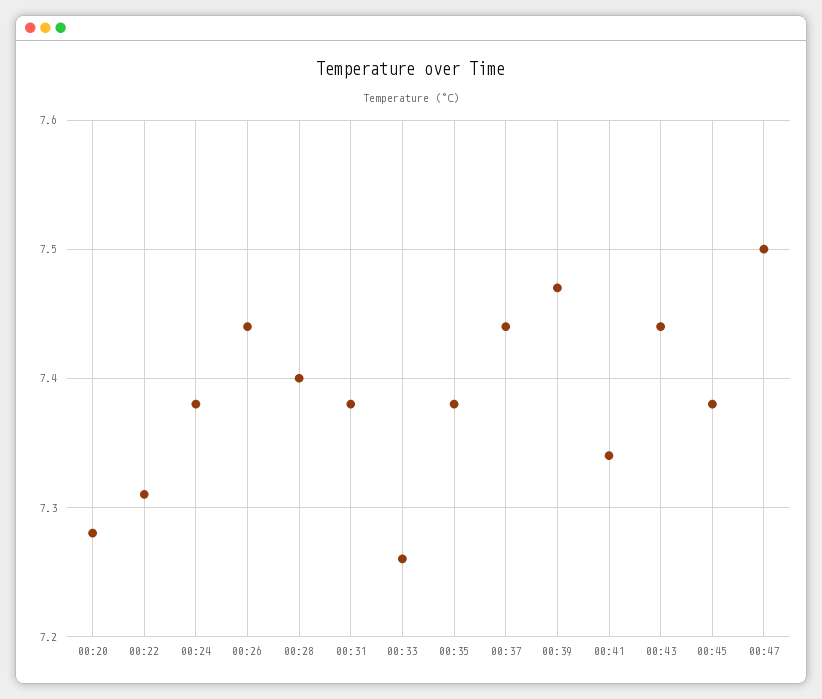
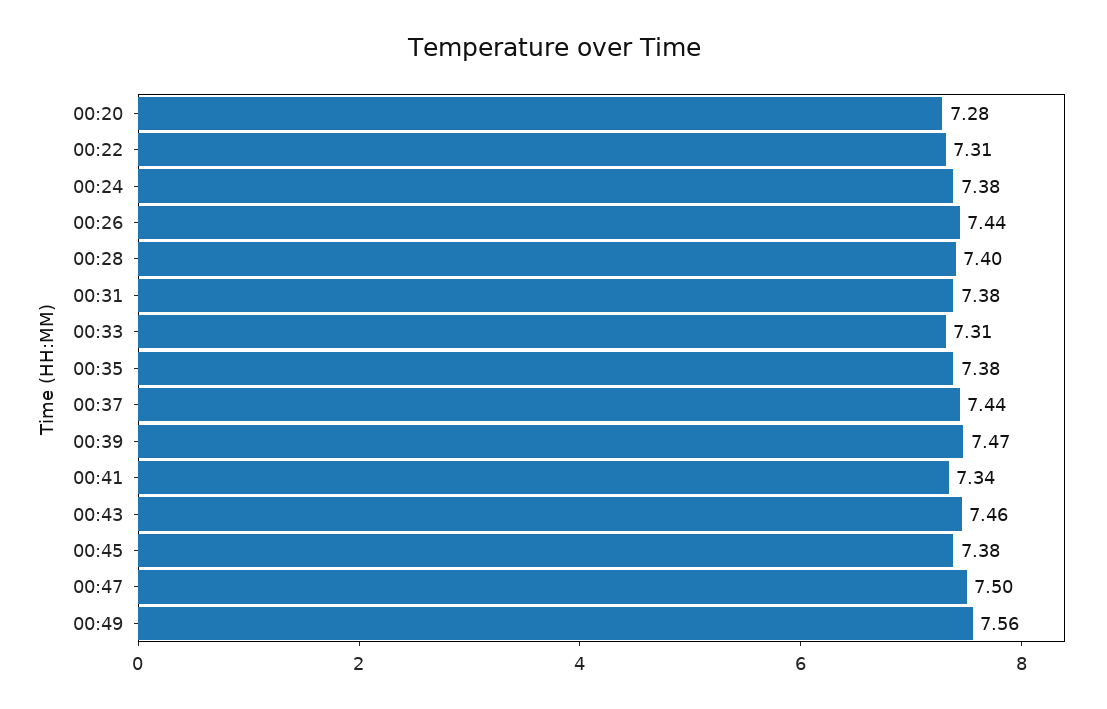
00:33: 7.26 -> 7.31
00:43: 7.44 -> 7.46
00:49: none -> 7.56

